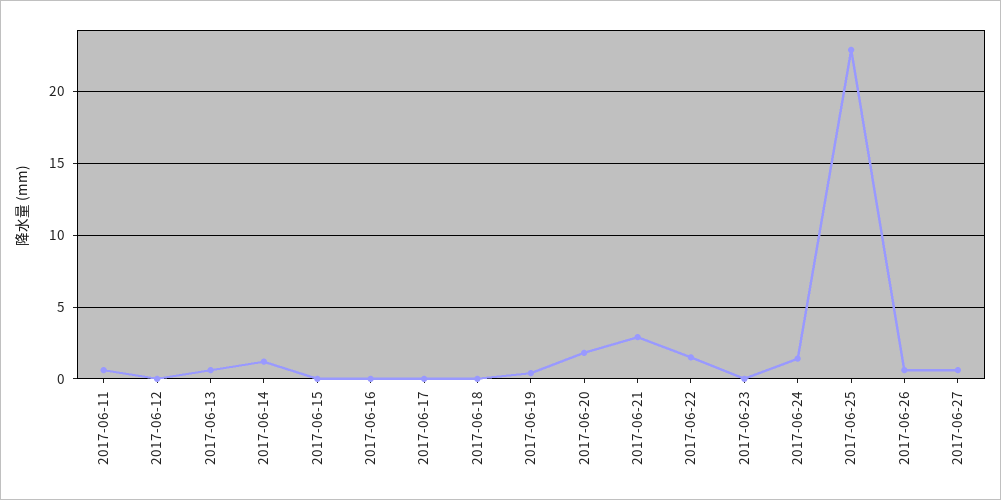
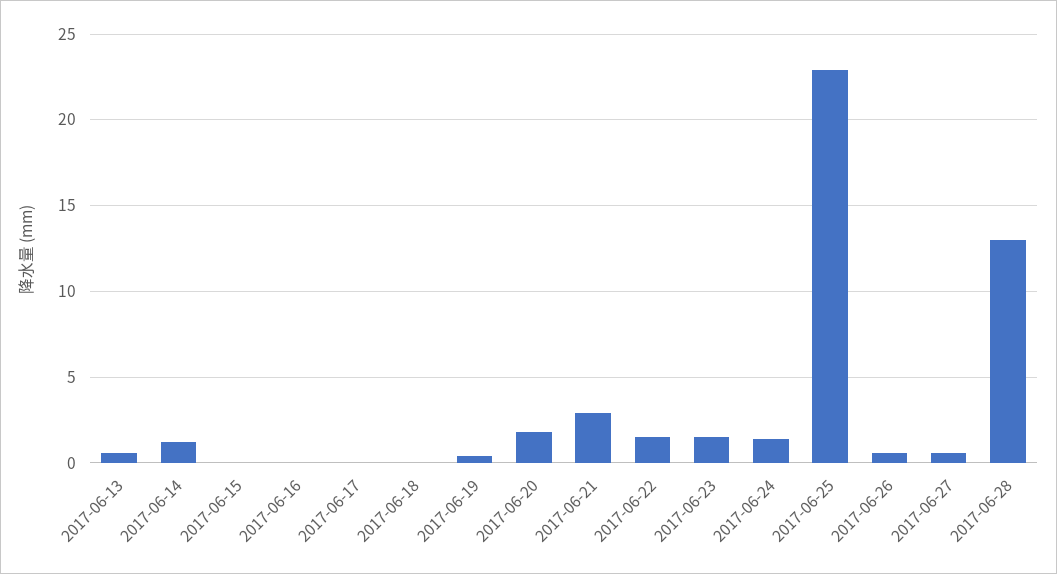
2017-06-11: 0.5 -> none
2017-06-12: 0 -> none
2017-06-23: 0 -> 1.5
2017-06-28: none -> 13

